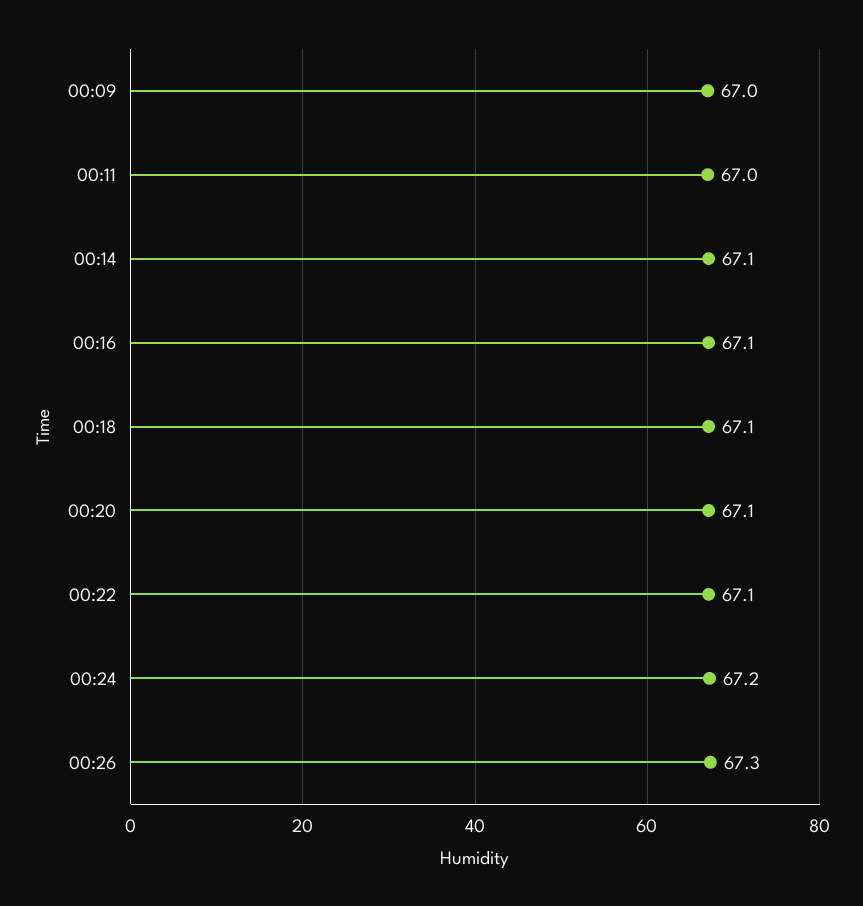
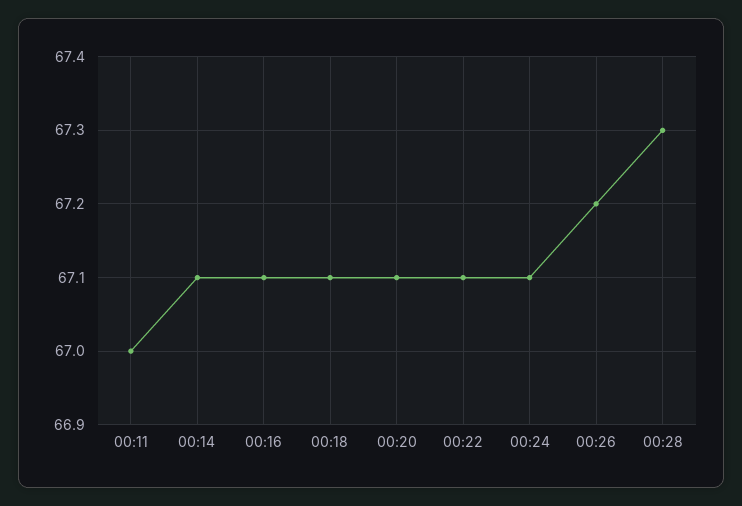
00:09: 67 -> none
00:24: 67.2 -> 67.1
00:26: 67.3 -> 67.2
00:28: none -> 67.3

